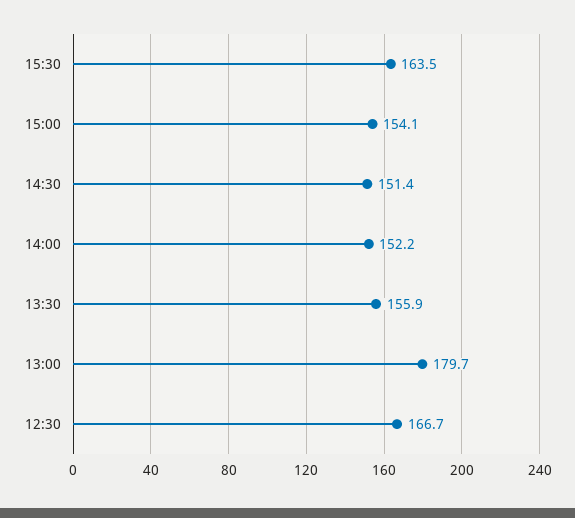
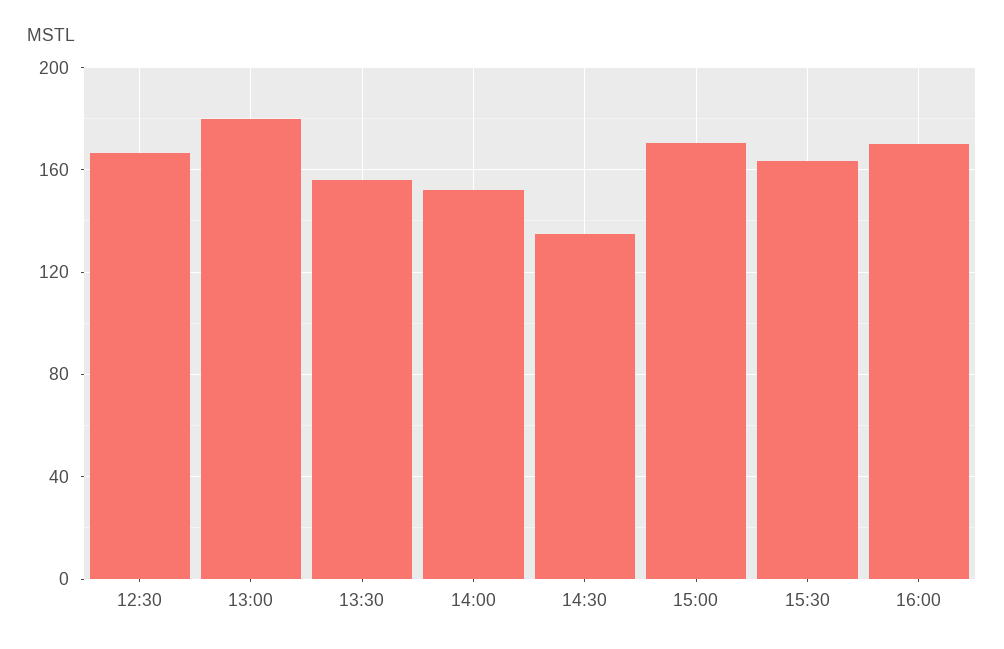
15:00: 154.1 -> 170
14:30: 151.4 -> 135
16:00: none -> 170

